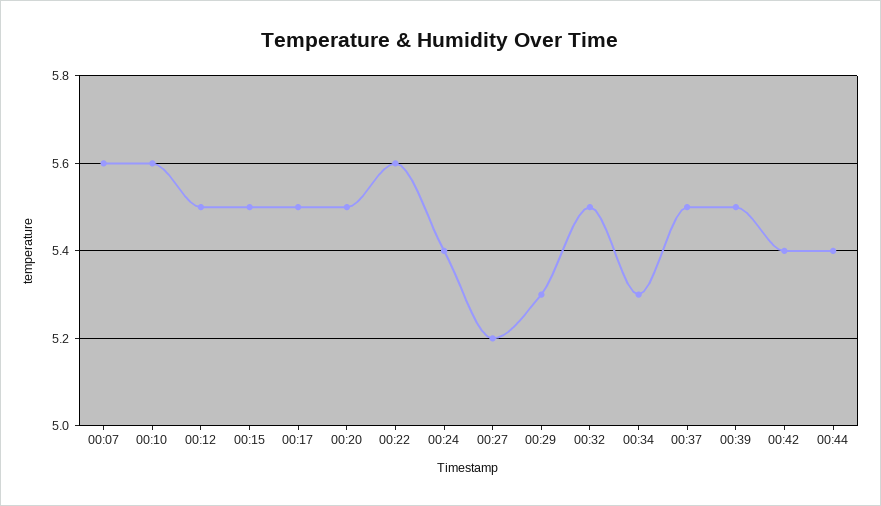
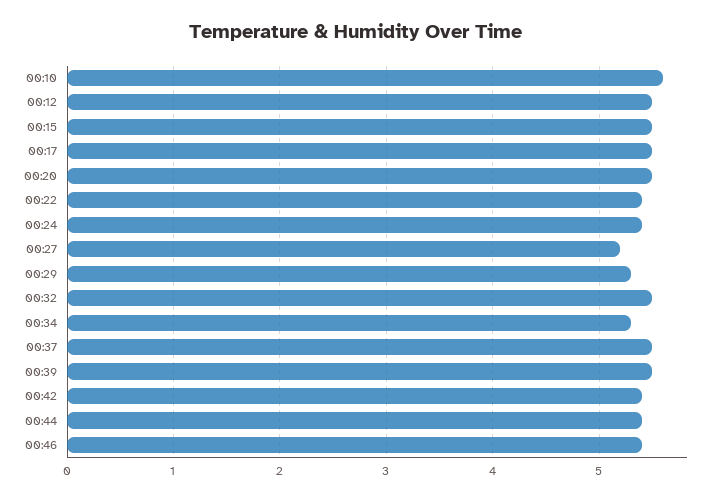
00:07: 5.6 -> none
00:22: 5.6 -> 5.4
00:46: none -> 5.4

